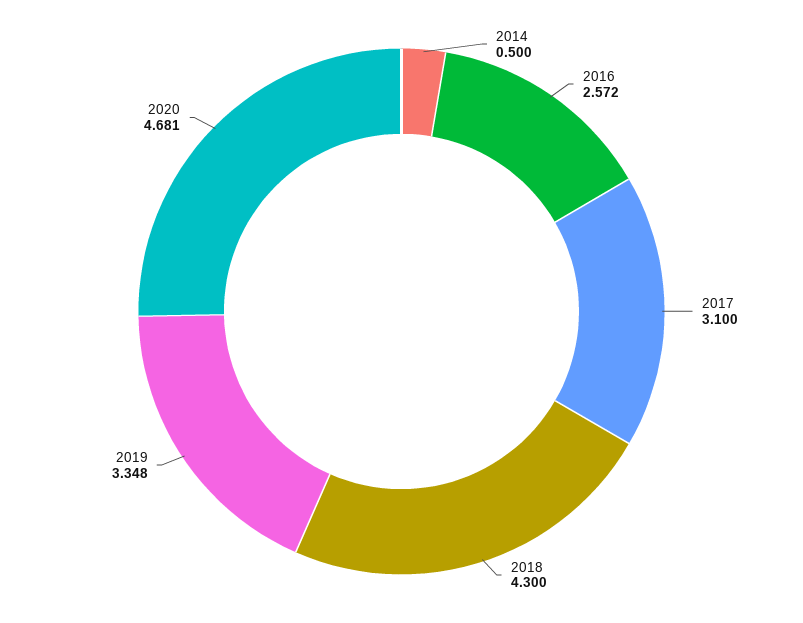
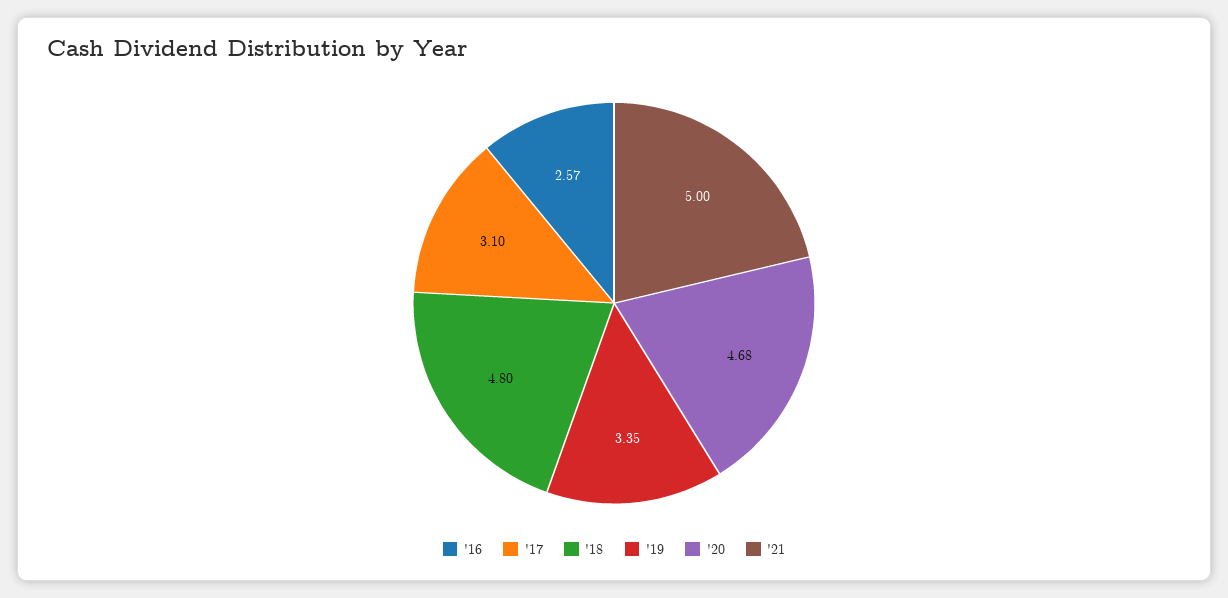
2014: 0.5 -> none
2018: 4.3 -> 4.8
'21: none -> 5

